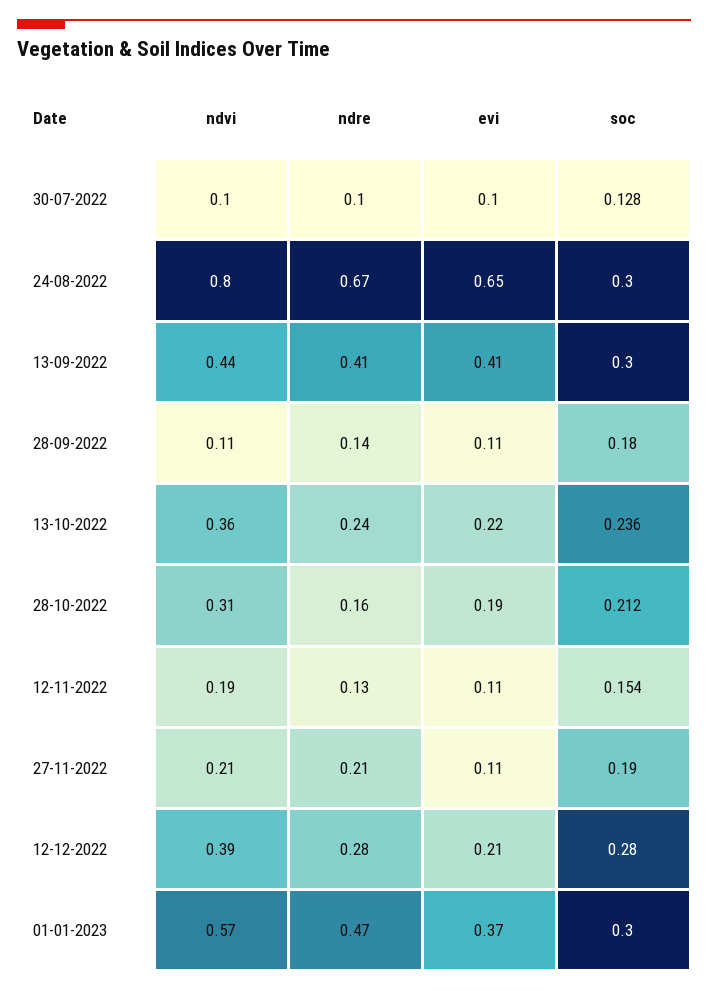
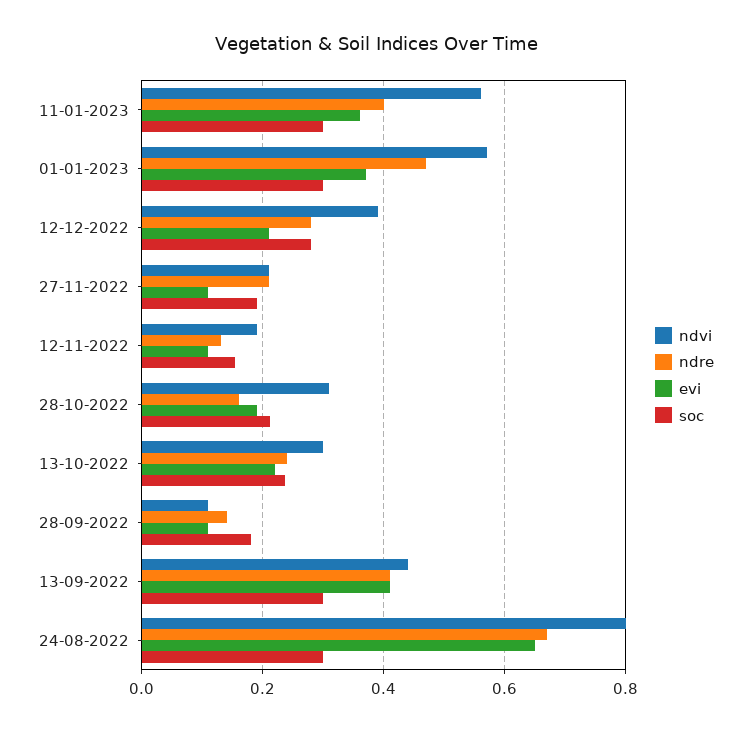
ndvi, 30-07-2022: 0.1 -> none
ndre, 30-07-2022: 0.1 -> none
evi, 30-07-2022: 0.1 -> none
soc, 30-07-2022: 0.128 -> none
ndvi, 13-10-2022: 0.36 -> 0.3
ndvi, 11-01-2023: none -> 0.56
ndre, 11-01-2023: none -> 0.4
evi, 11-01-2023: none -> 0.36
soc, 11-01-2023: none -> 0.3

